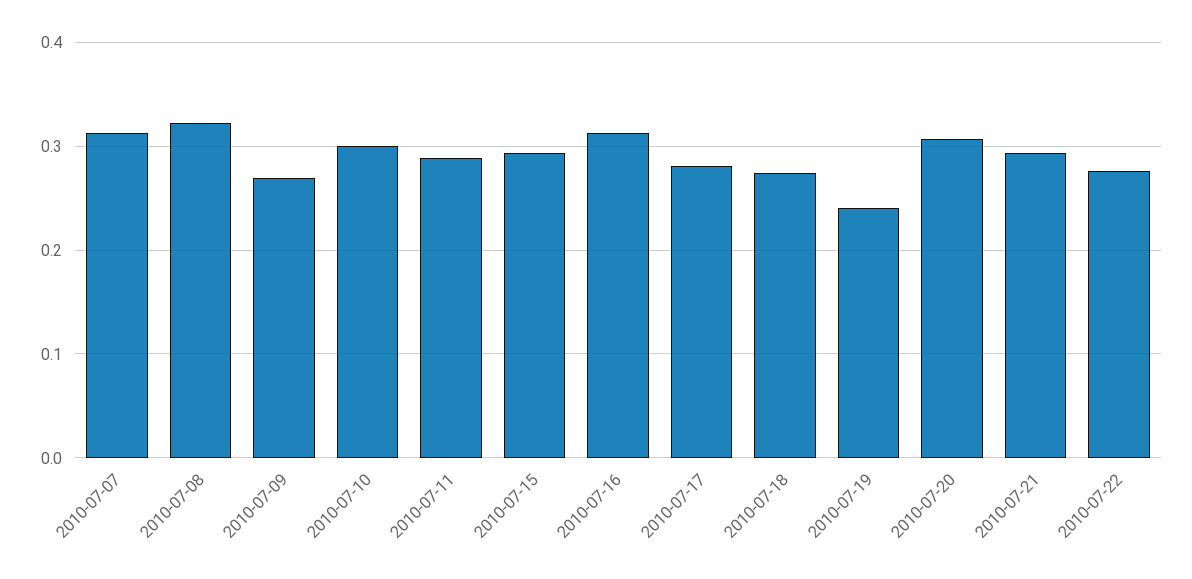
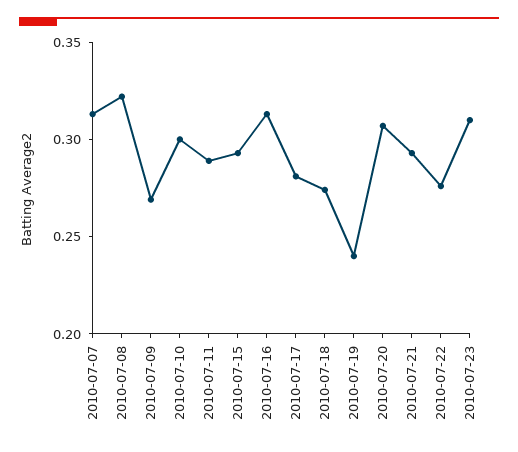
2010-07-23: none -> 0.31

